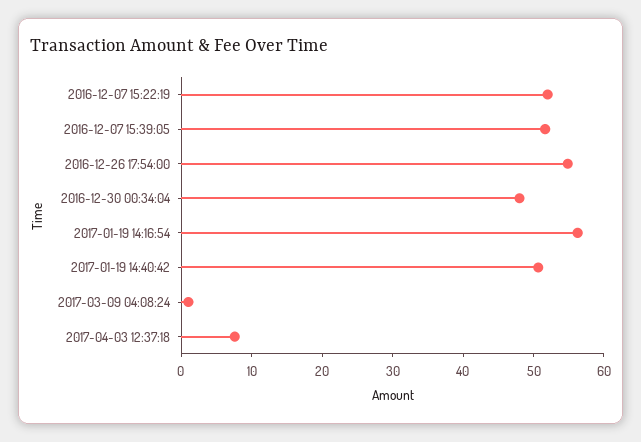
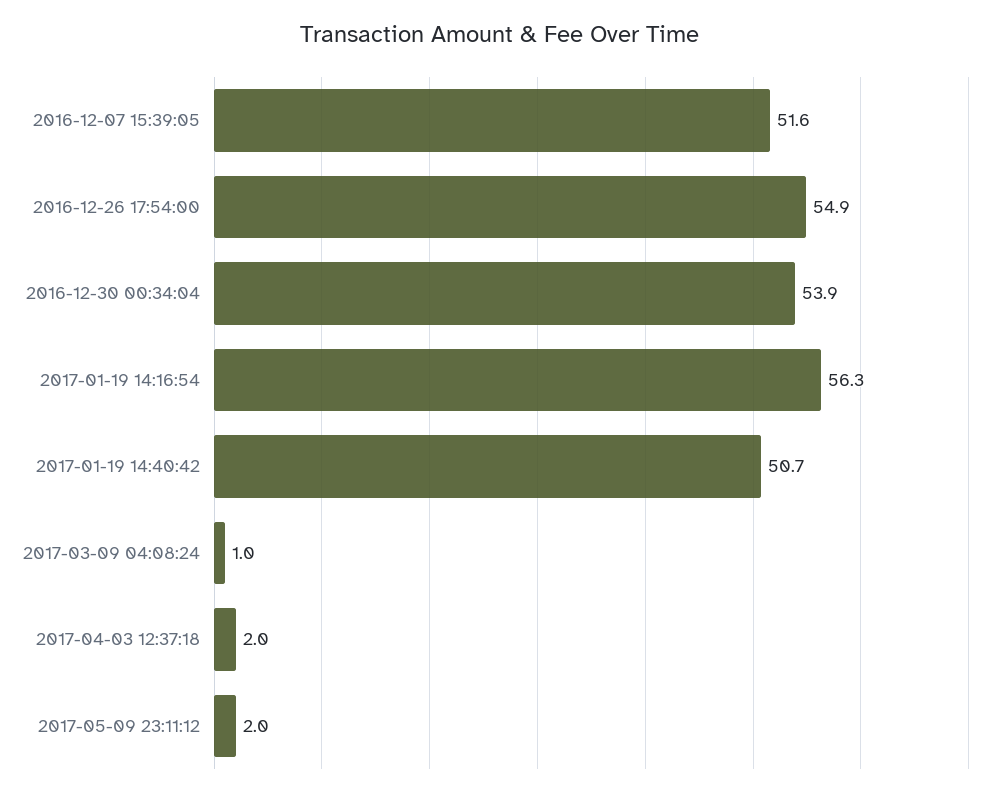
2016-12-07 15:22:19: 52 -> none
2016-12-30 00:34:04: 48 -> 53.9
2017-04-03 12:37:18: 8 -> 2
2017-05-09 23:11:12: none -> 2

